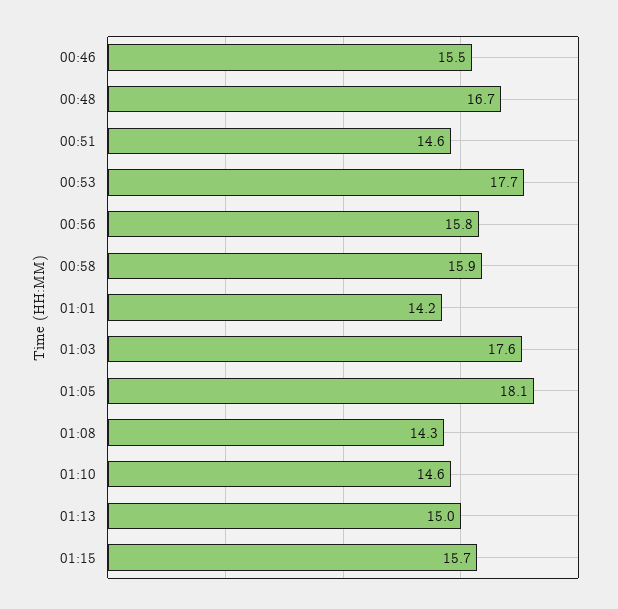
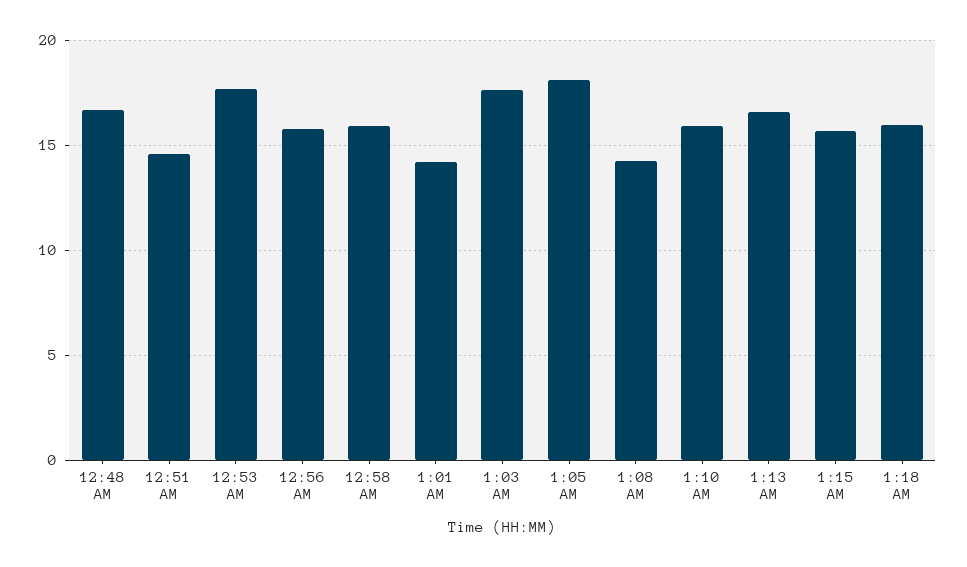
00:46: 15.5 -> none
01:10: 14.6 -> 16
01:13: 15 -> 16.5
1:18 AM: none -> 16

